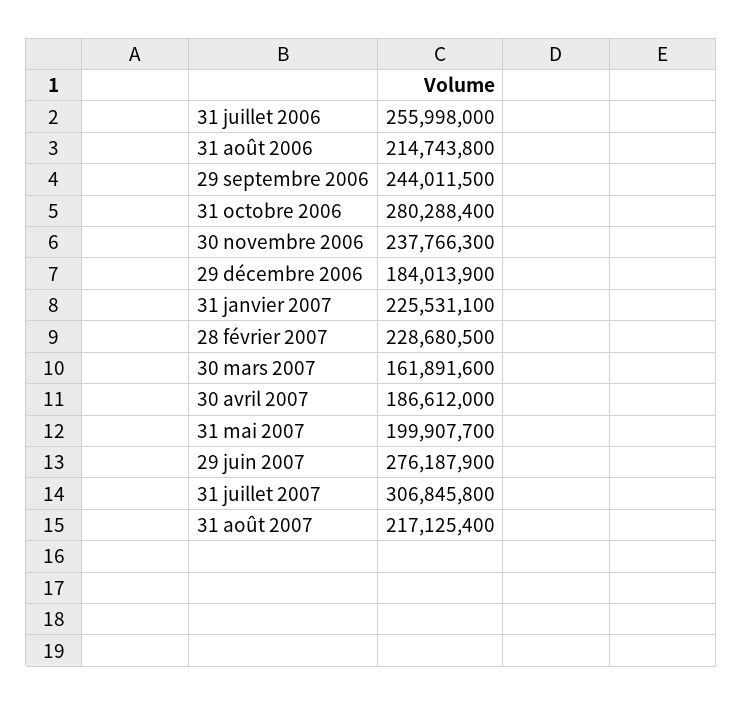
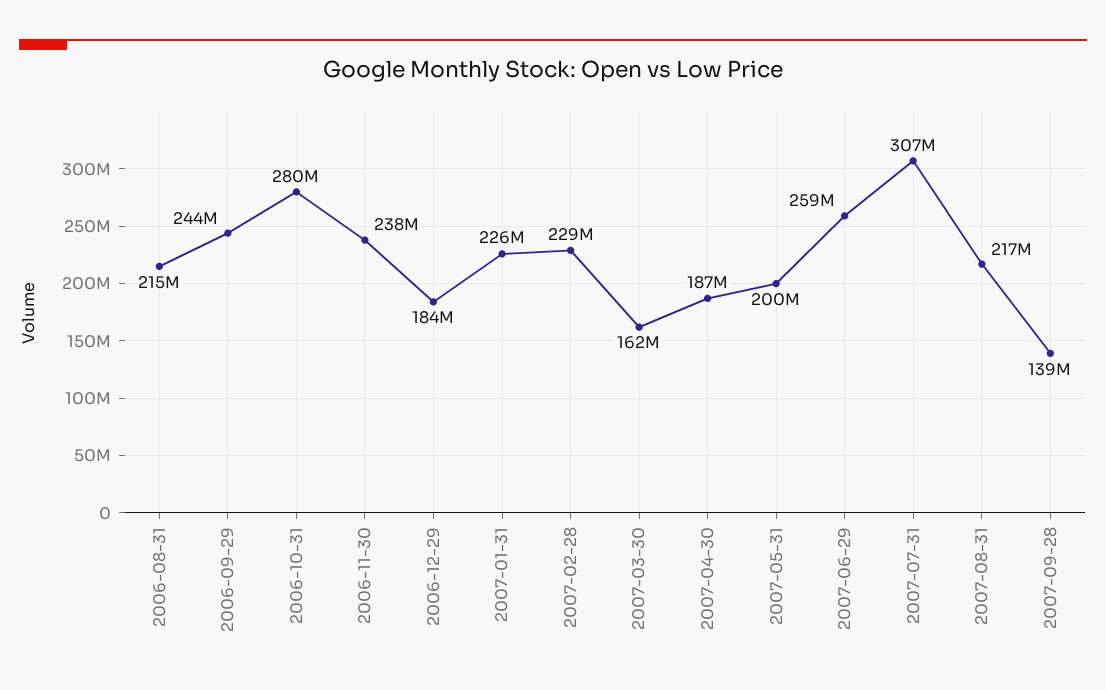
31 juillet 2006: 255998000 -> none
29 juin 2007: 276187900 -> 259000000
2007-09-28: none -> 139000000

